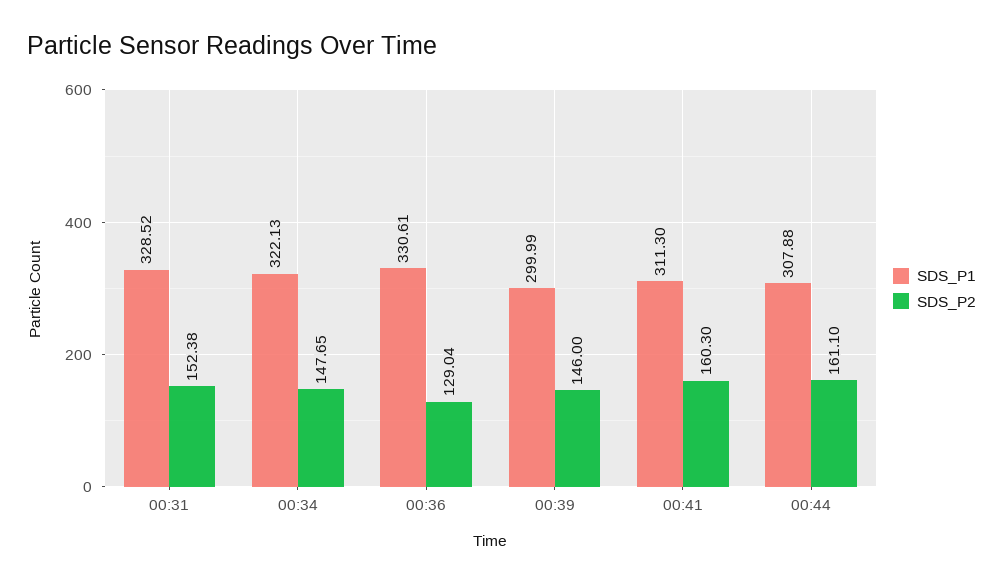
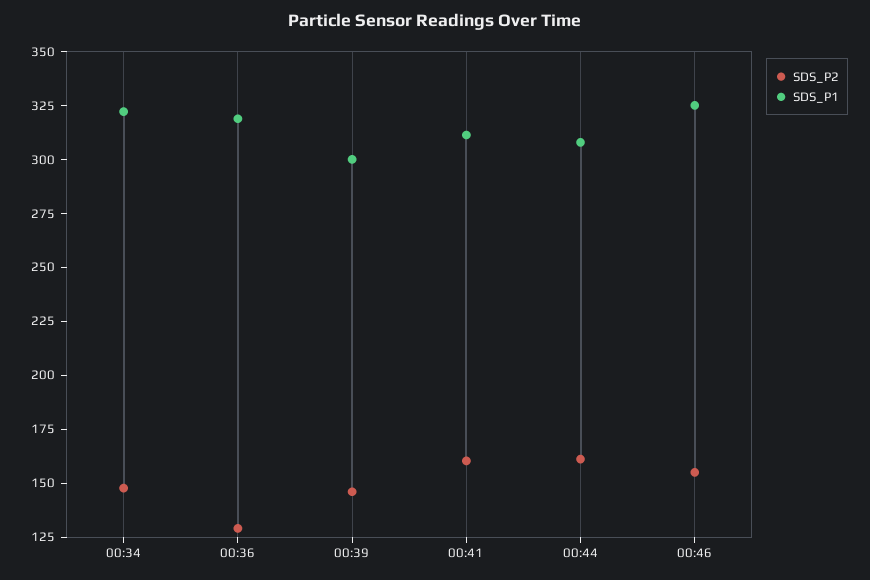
SDS_P1, 00:31: 328.52 -> none
SDS_P2, 00:31: 152.38 -> none
SDS_P1, 00:36: 330.61 -> 320
SDS_P2, 00:46: none -> 155
SDS_P1, 00:46: none -> 325

